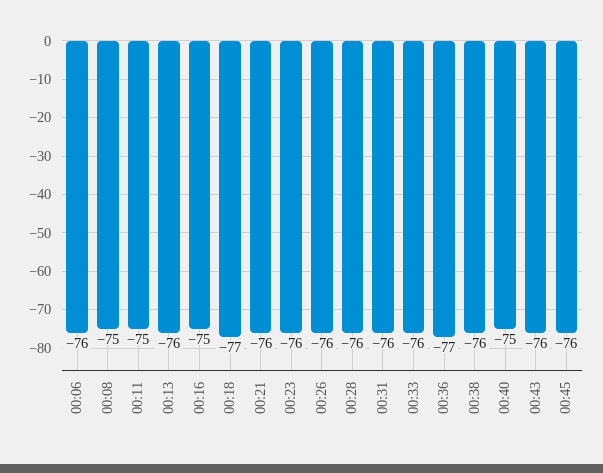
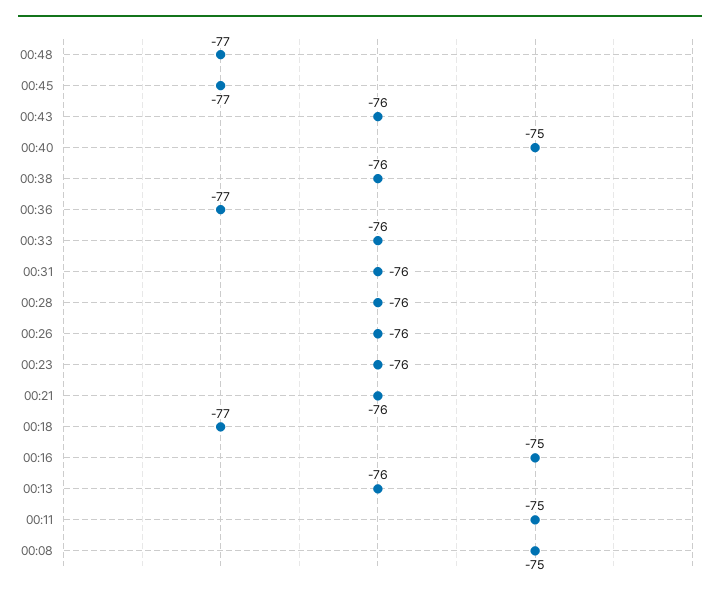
00:06: -76 -> none
00:45: -76 -> -77
00:48: none -> -77

